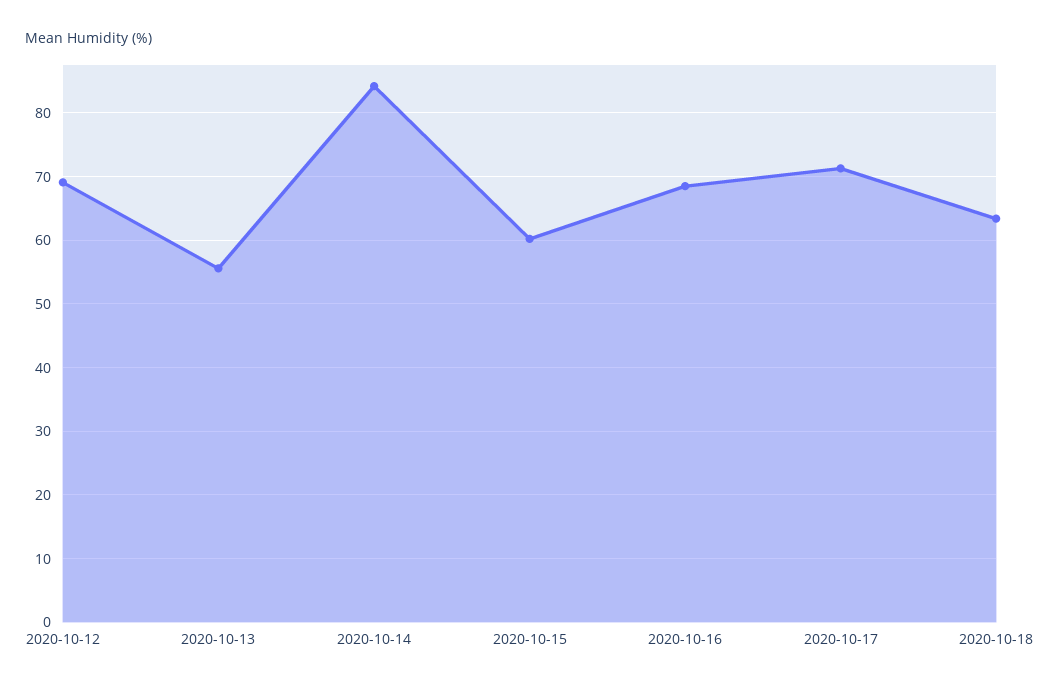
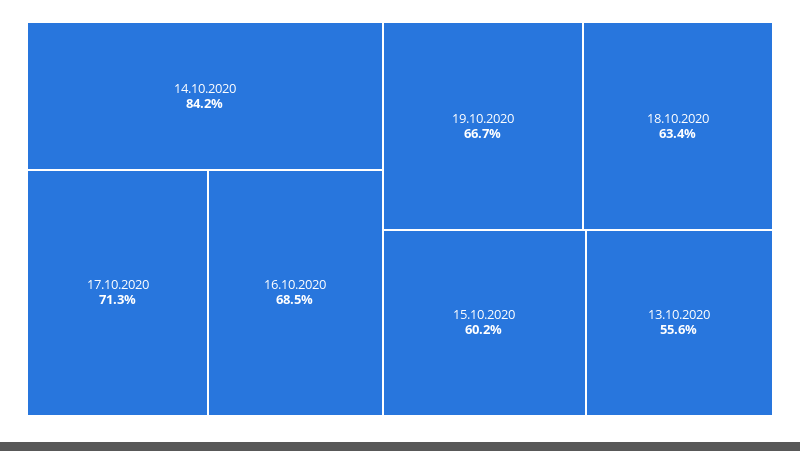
2020-10-12: 69 -> none
19.10.2020: none -> 66.7

